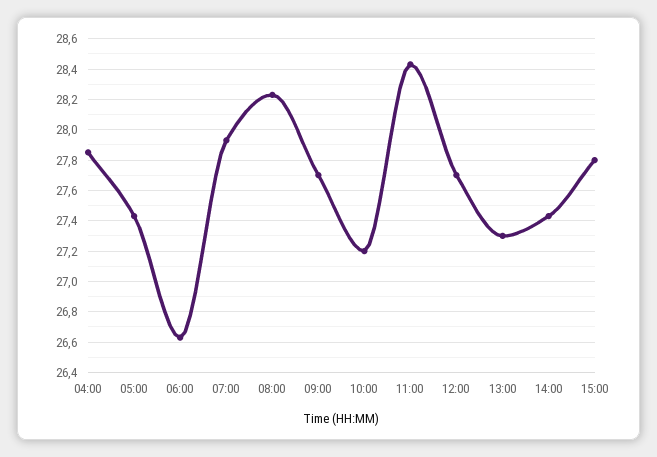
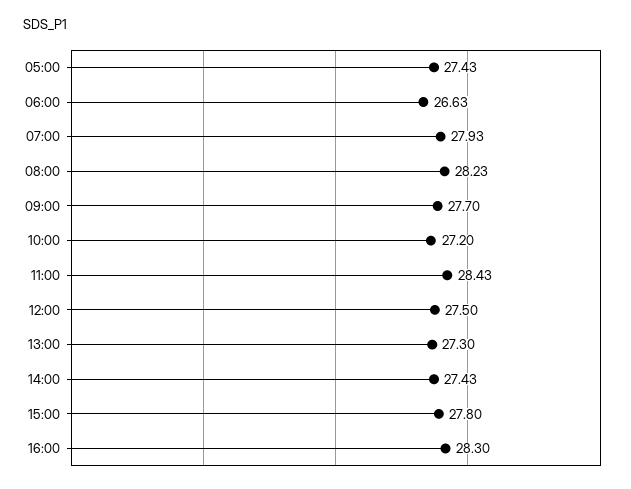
04:00: 27.85 -> none
12:00: 27.7 -> 27.5
16:00: none -> 28.3

